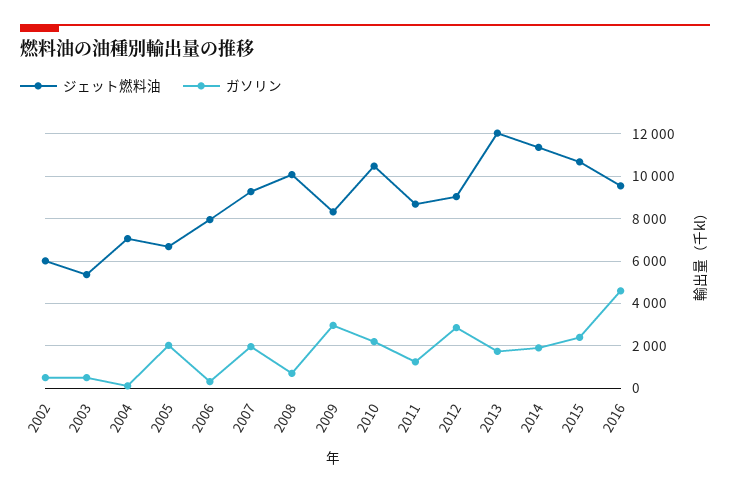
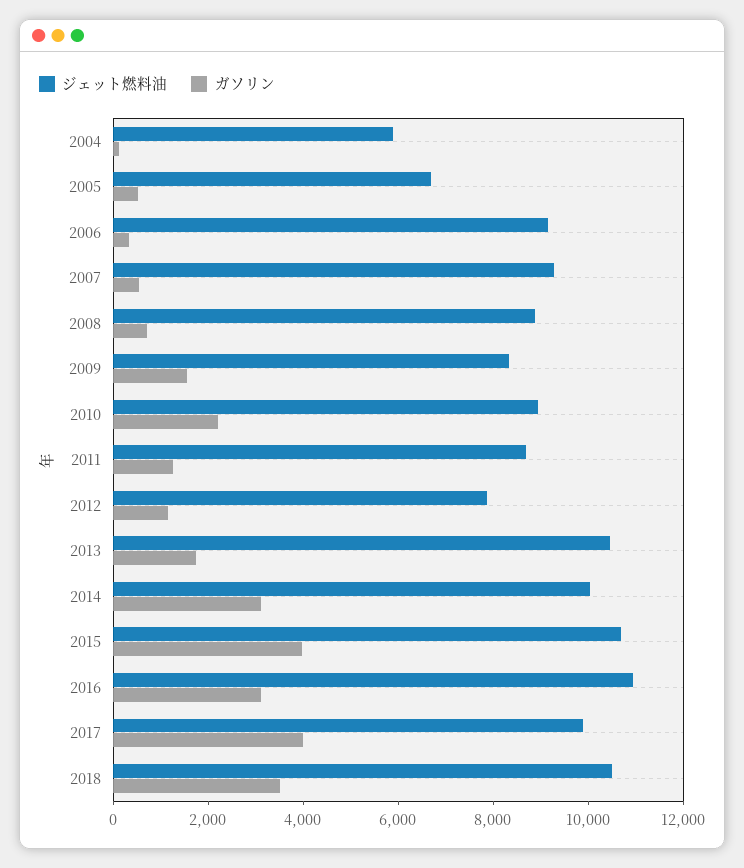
ジェット燃料油, 2002: 6000 -> none
ガソリン, 2002: 500 -> none
ジェット燃料油, 2003: 5500 -> none
ガソリン, 2003: 500 -> none
ジェット燃料油, 2004: 7000 -> 6000
ガソリン, 2005: 2000 -> 500
ジェット燃料油, 2006: 8000 -> 9000
ガソリン, 2007: 2000 -> 500
ジェット燃料油, 2008: 10000 -> 9000
ガソリン, 2009: 3000 -> 1500
ジェット燃料油, 2010: 10500 -> 9000
ジェット燃料油, 2012: 9000 -> 8000
ガソリン, 2012: 3000 -> 1000
ジェット燃料油, 2013: 12000 -> 10500
ジェット燃料油, 2014: 11500 -> 10000
ガソリン, 2014: 2000 -> 3000
ガソリン, 2015: 2500 -> 4000
ジェット燃料油, 2016: 9500 -> 11000
ガソリン, 2016: 4500 -> 3000
ジェット燃料油, 2017: none -> 10000
ガソリン, 2017: none -> 4000
ジェット燃料油, 2018: none -> 10500
ガソリン, 2018: none -> 3500

